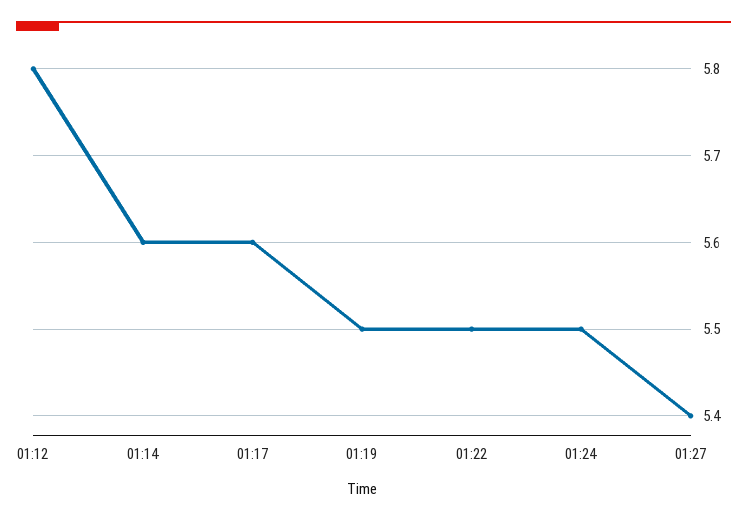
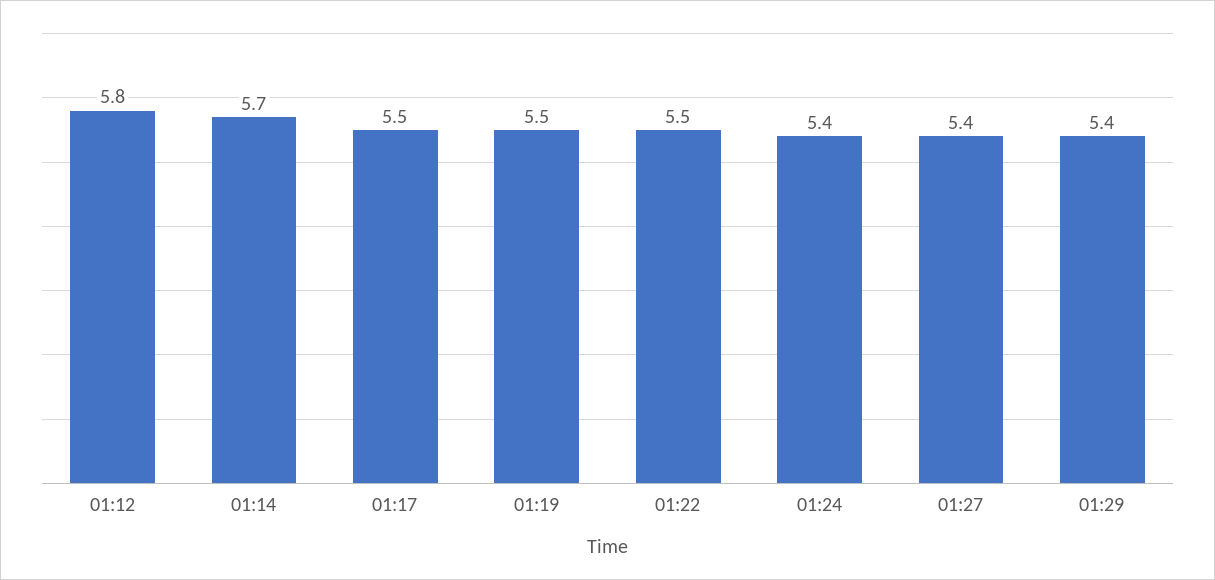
01:14: 5.6 -> 5.7
01:17: 5.6 -> 5.5
01:24: 5.5 -> 5.4
01:29: none -> 5.4

